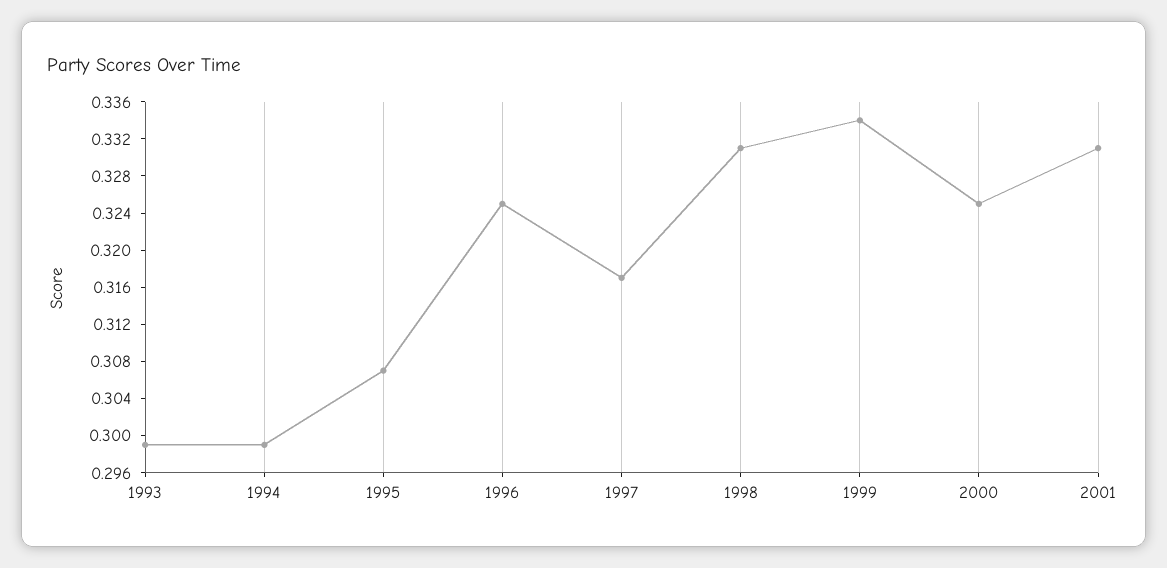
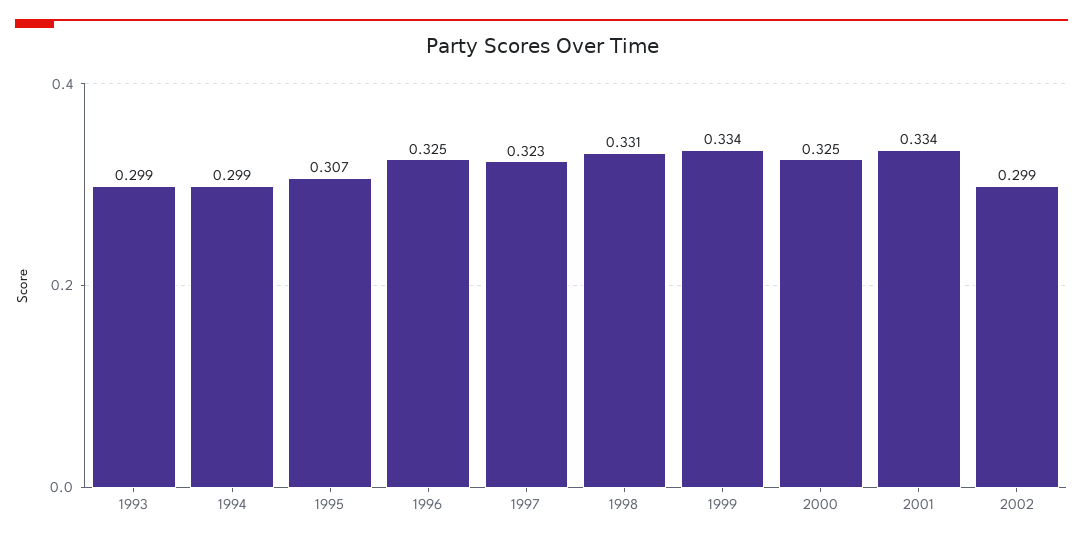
1997: 0.317 -> 0.323
2001: 0.331 -> 0.334
2002: none -> 0.299

